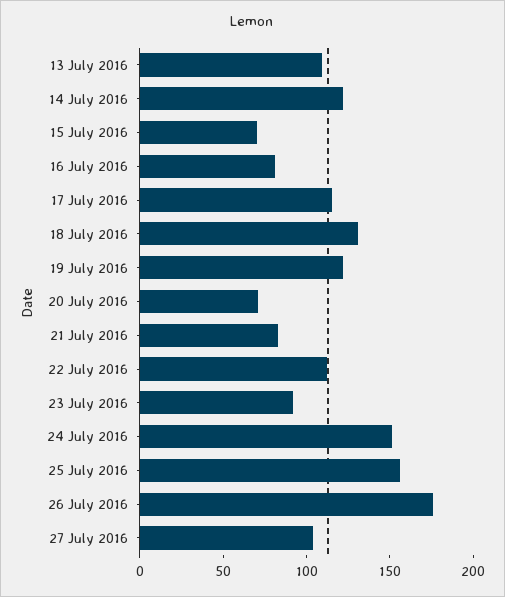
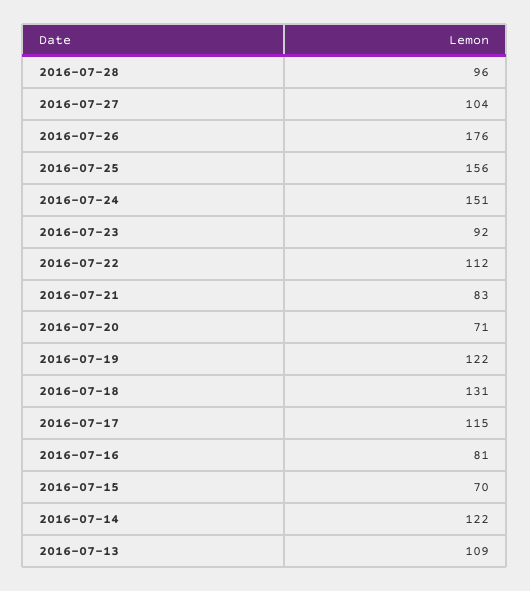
2016-07-28: none -> 96

